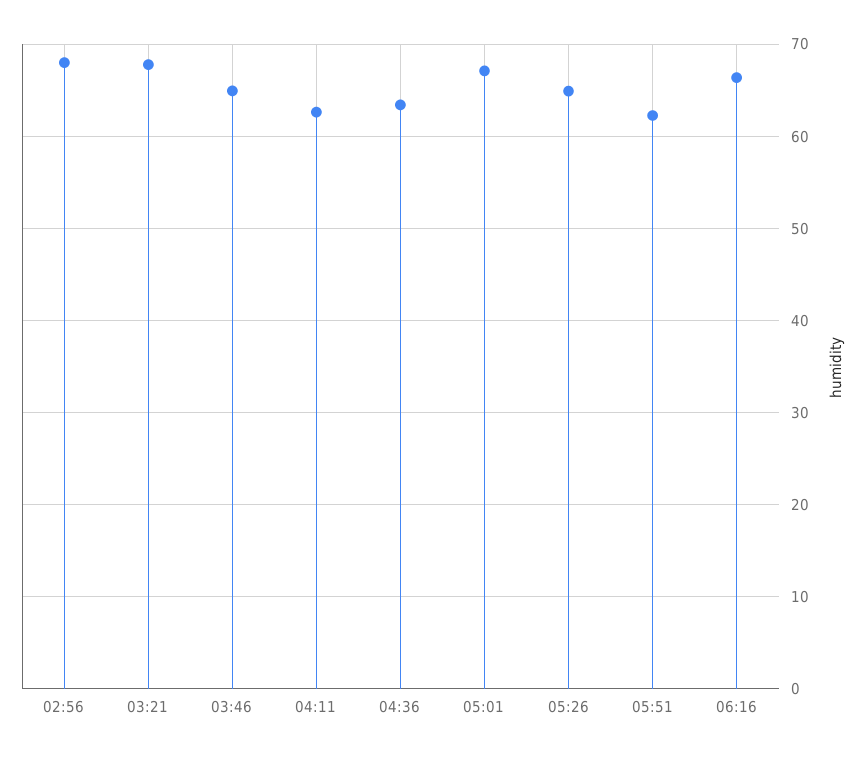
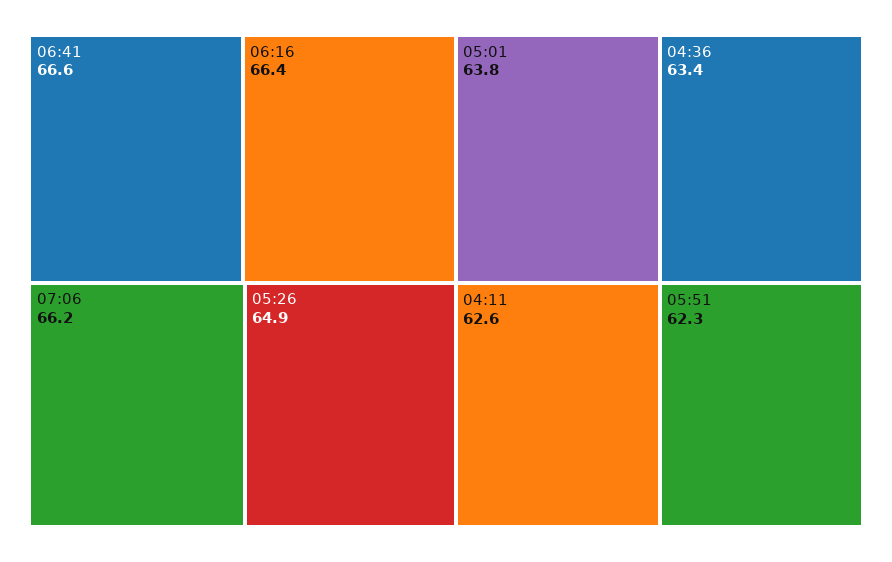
02:56: 68 -> none
03:21: 68 -> none
03:46: 65 -> none
05:01: 67 -> 63.8
06:41: none -> 66.6
07:06: none -> 66.2

